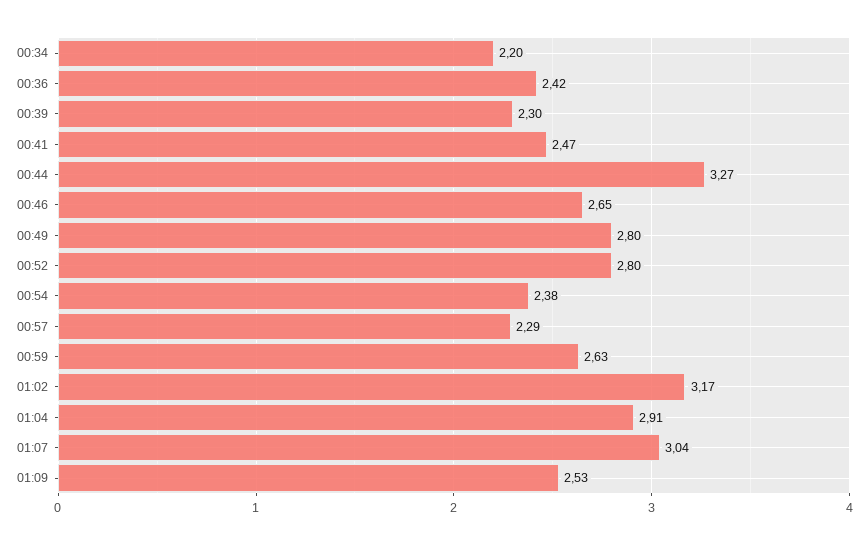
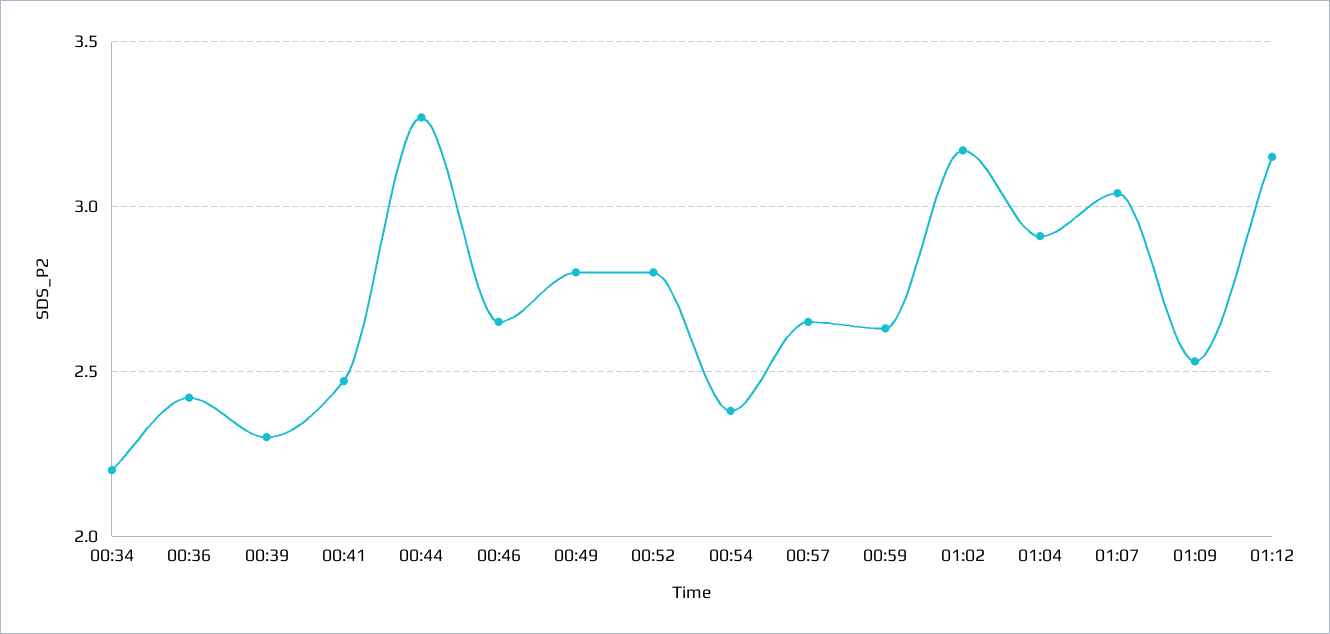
00:57: 2.29 -> 2.65
01:12: none -> 3.15

